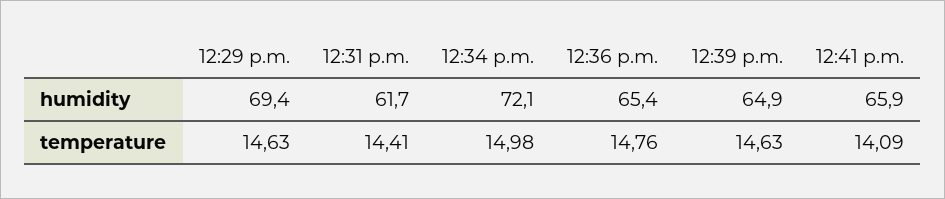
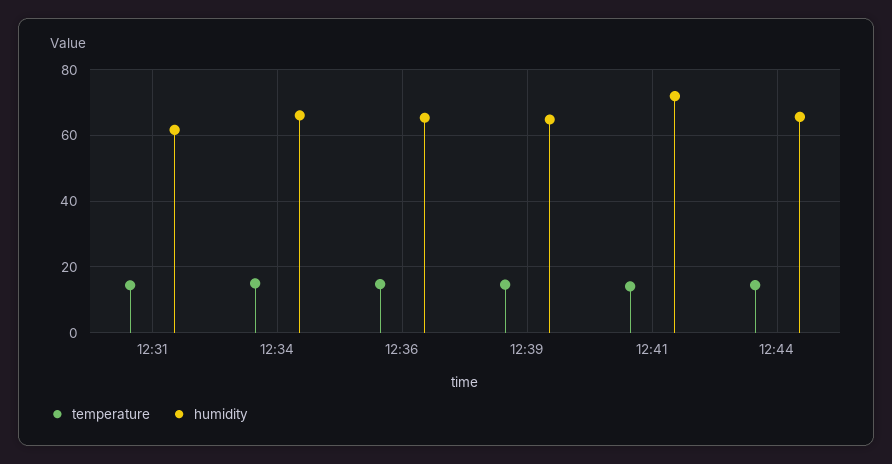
humidity, 12:29 p.m.: 69.4 -> none
humidity, 12:34 p.m.: 72.1 -> 66
humidity, 12:41 p.m.: 65.9 -> 72
temperature, 12:29 p.m.: 14.63 -> none
temperature, 12:44: none -> 14
humidity, 12:44: none -> 66

